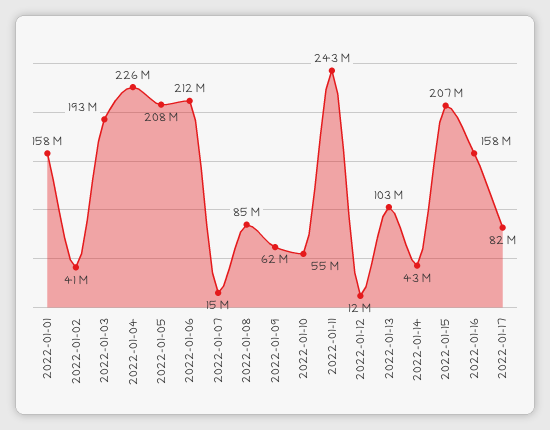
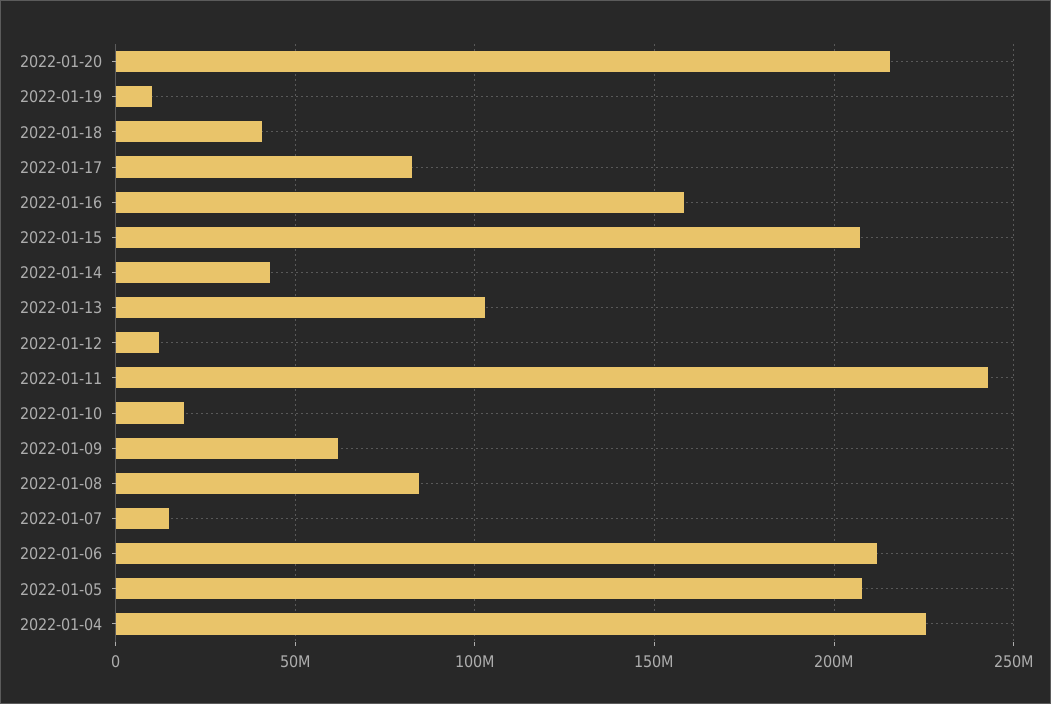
2022-01-01: 158000000 -> none
2022-01-02: 41000000 -> none
2022-01-03: 193000000 -> none
2022-01-10: 55000000 -> 20000000
2022-01-20: none -> 215000000
2022-01-19: none -> 10000000
2022-01-18: none -> 40000000

